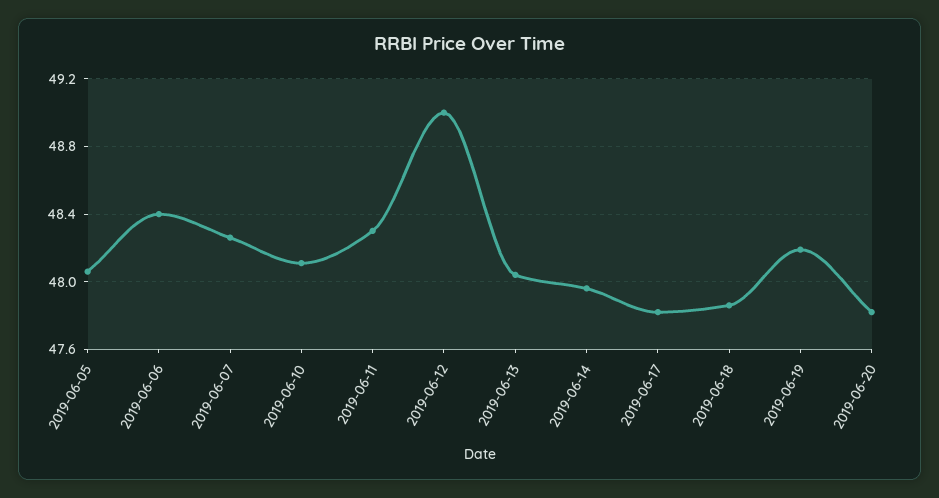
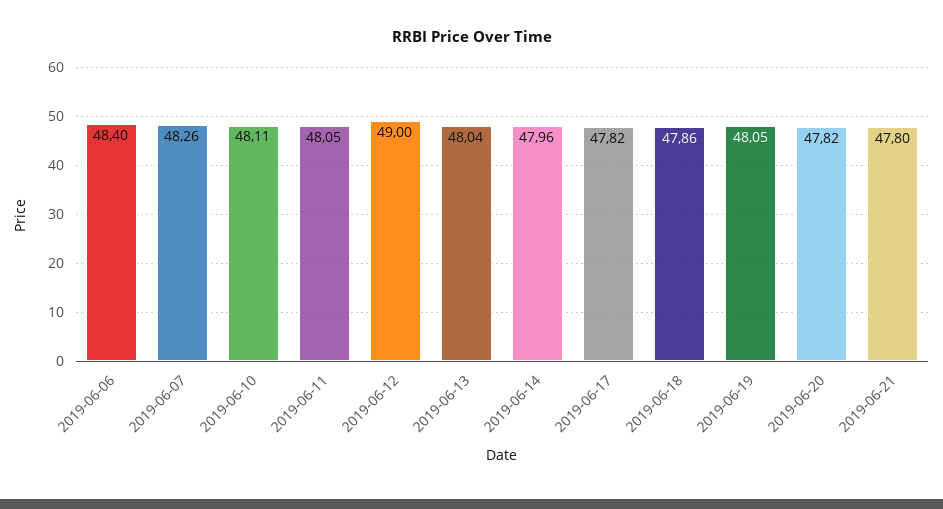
2019-06-05: 48.05 -> none
2019-06-11: 48.3 -> 48.05
2019-06-19: 48.2 -> 48.05
2019-06-21: none -> 47.8

